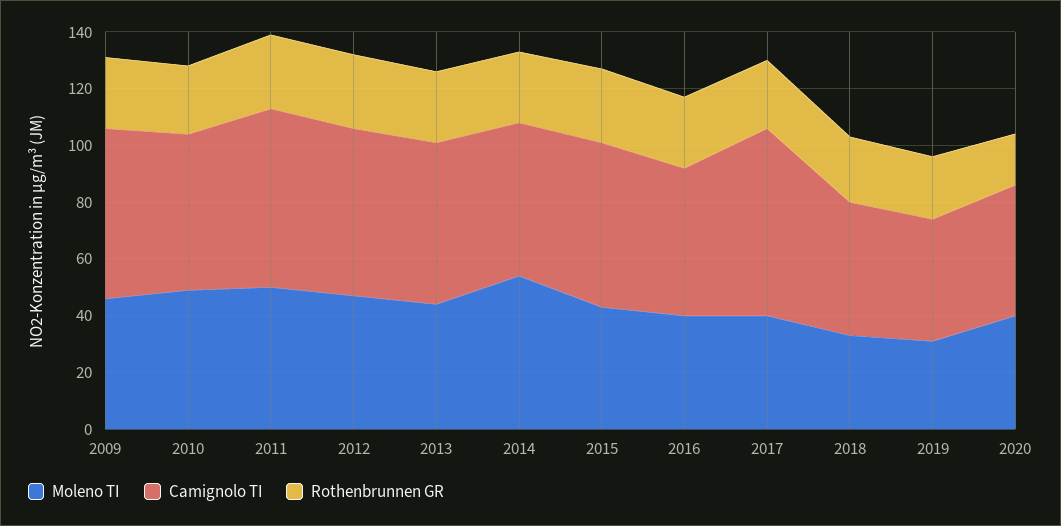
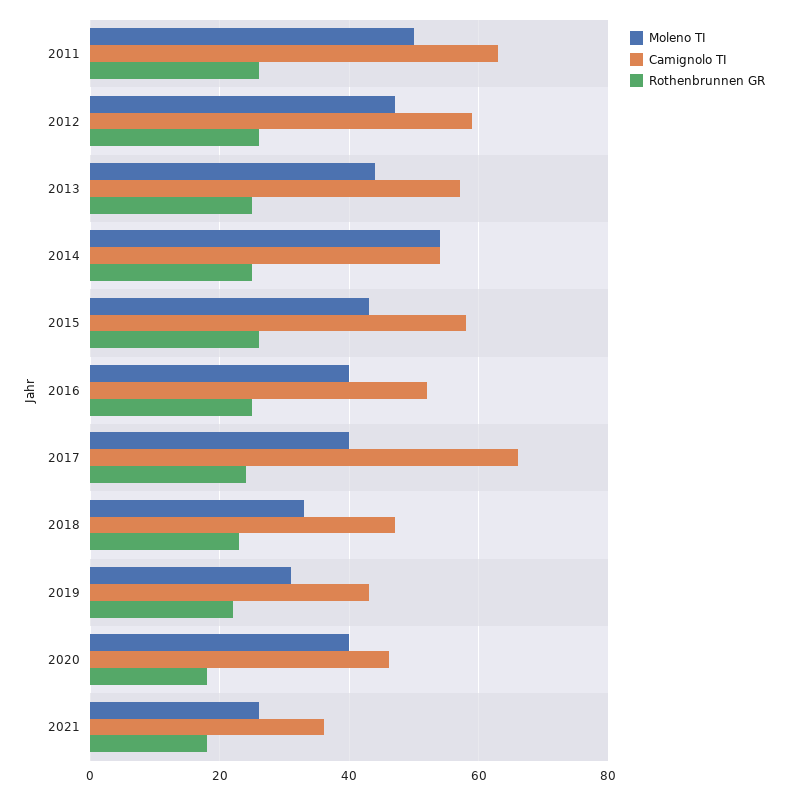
Moleno TI, 2009: 45 -> none
Camignolo TI, 2009: 60 -> none
Rothenbrunnen GR, 2009: 25 -> none
Moleno TI, 2010: 50 -> none
Camignolo TI, 2010: 55 -> none
Rothenbrunnen GR, 2010: 25 -> none
Moleno TI, 2021: none -> 26
Camignolo TI, 2021: none -> 36
Rothenbrunnen GR, 2021: none -> 18

